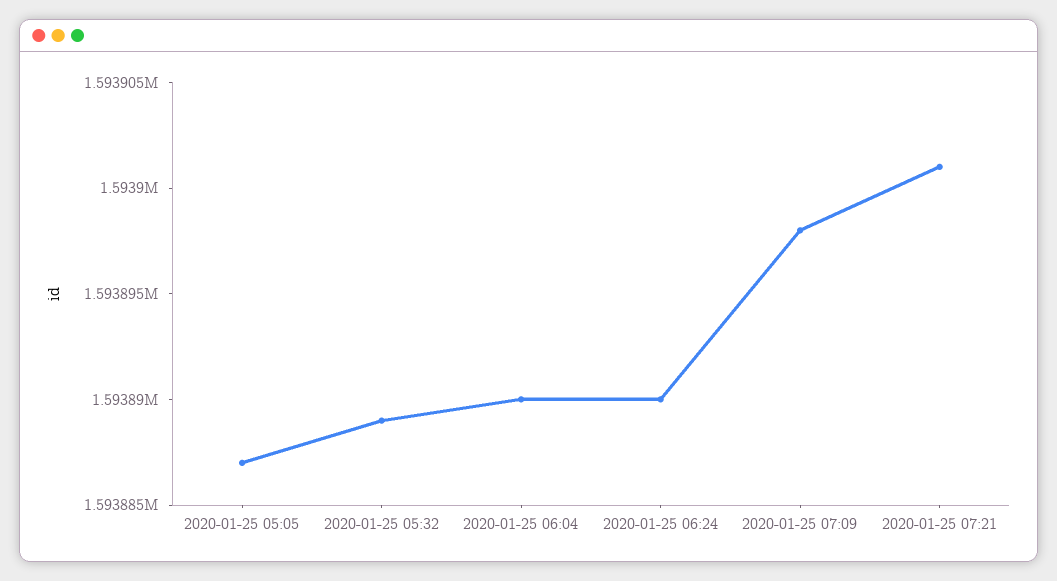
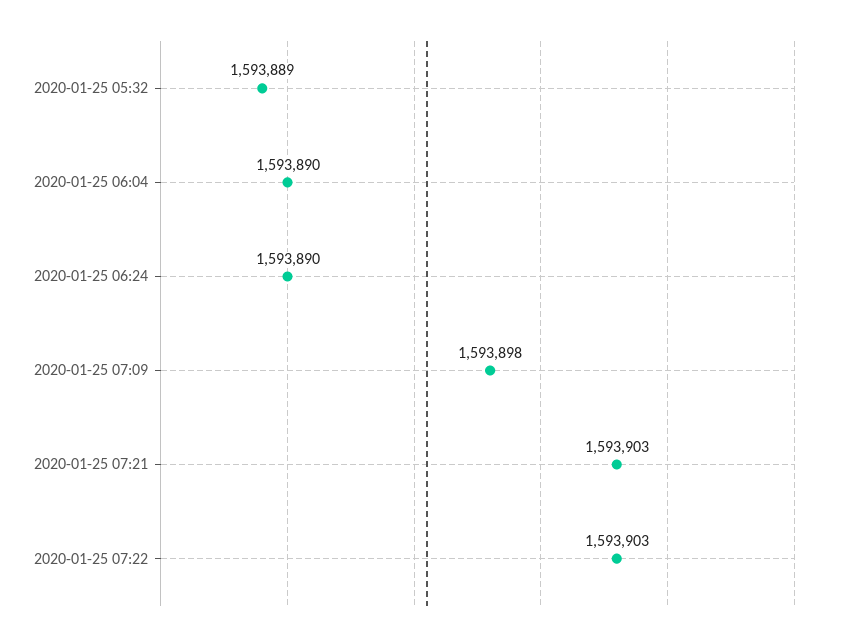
2020-01-25 05:05: 1593887 -> none
2020-01-25 07:21: 1593901 -> 1593903
2020-01-25 07:22: none -> 1593903

